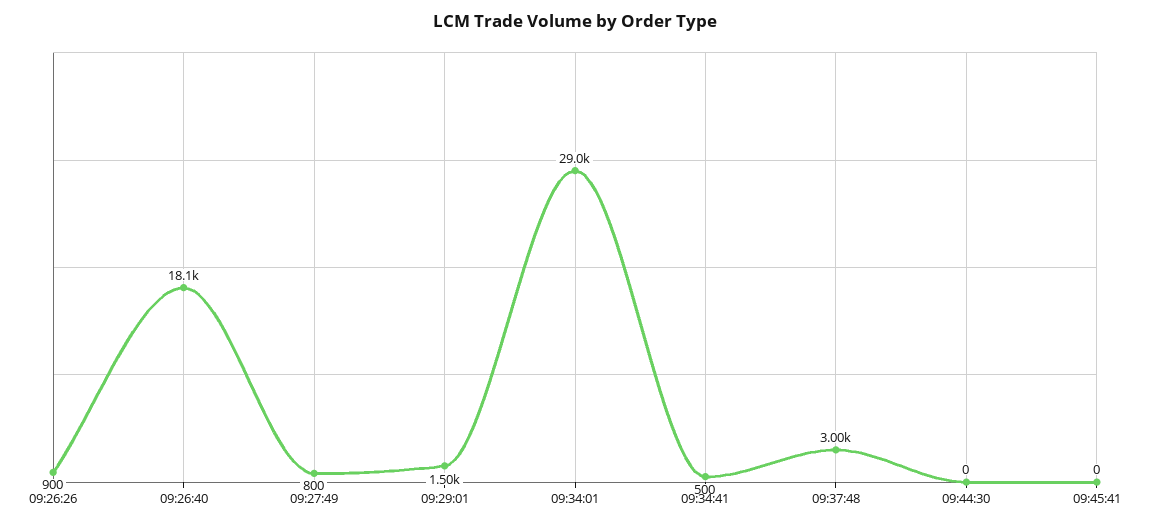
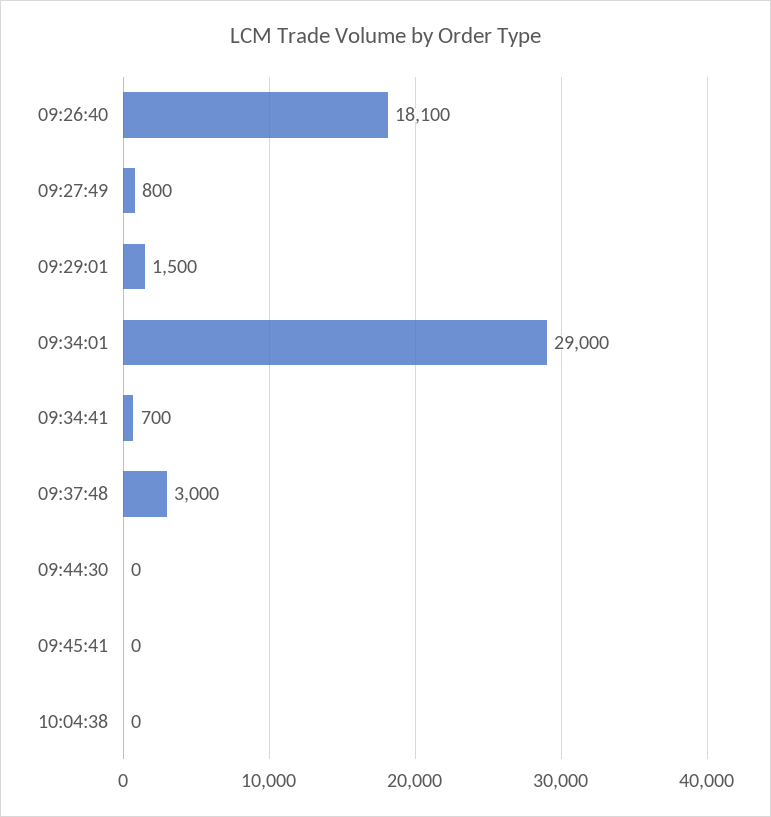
09:26:26: 900 -> none
09:34:41: 500 -> 700
10:04:38: none -> 0

